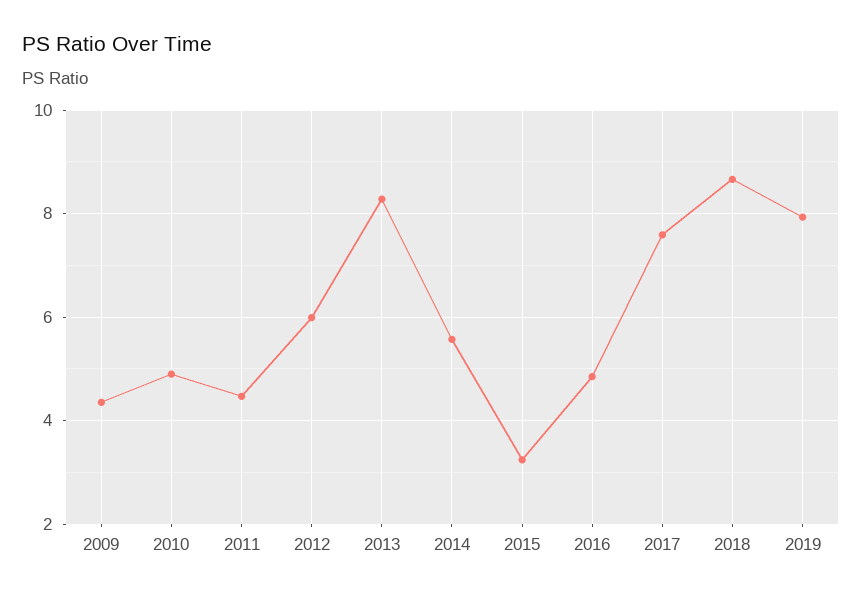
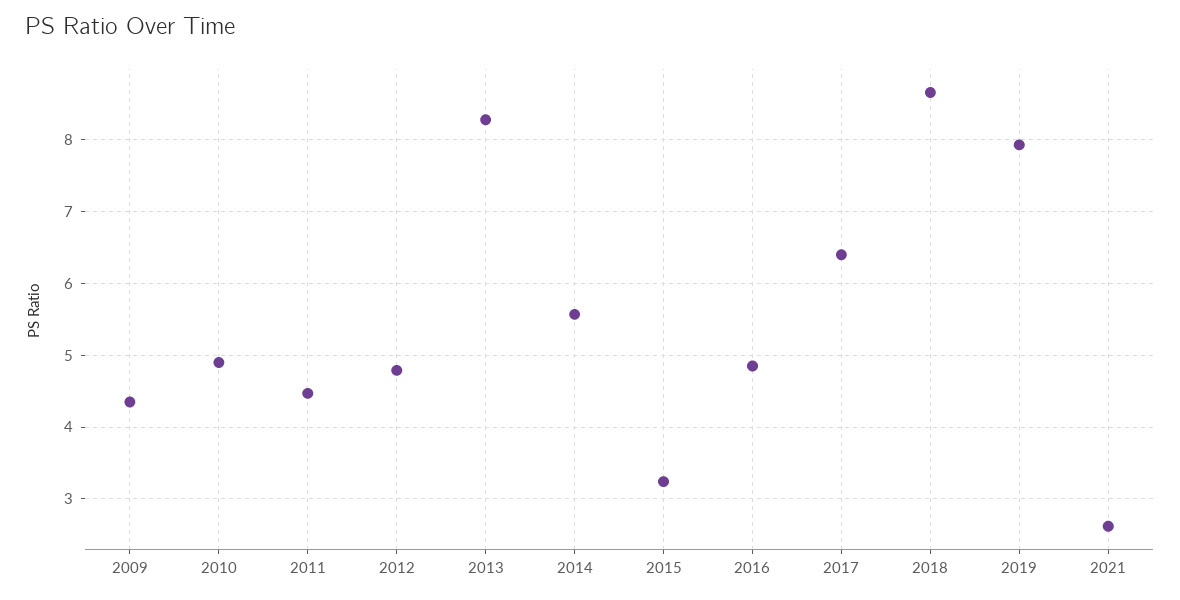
2012: 6 -> 4.8
2017: 7.6 -> 6.4
2021: none -> 2.6

